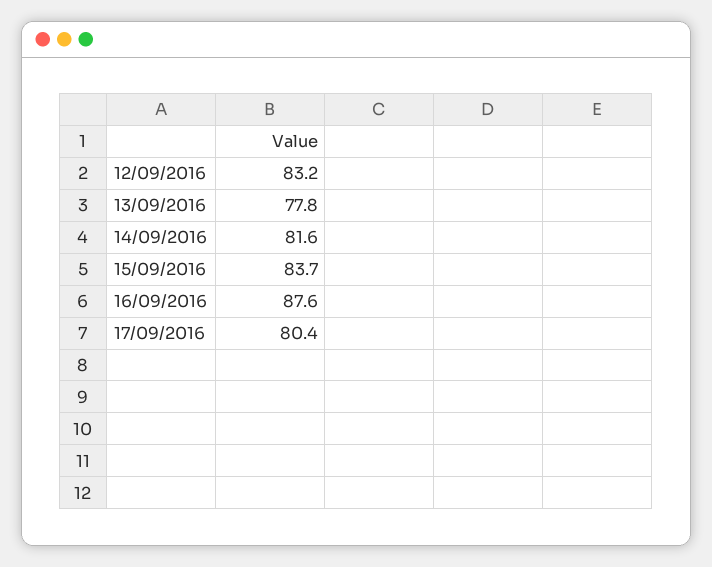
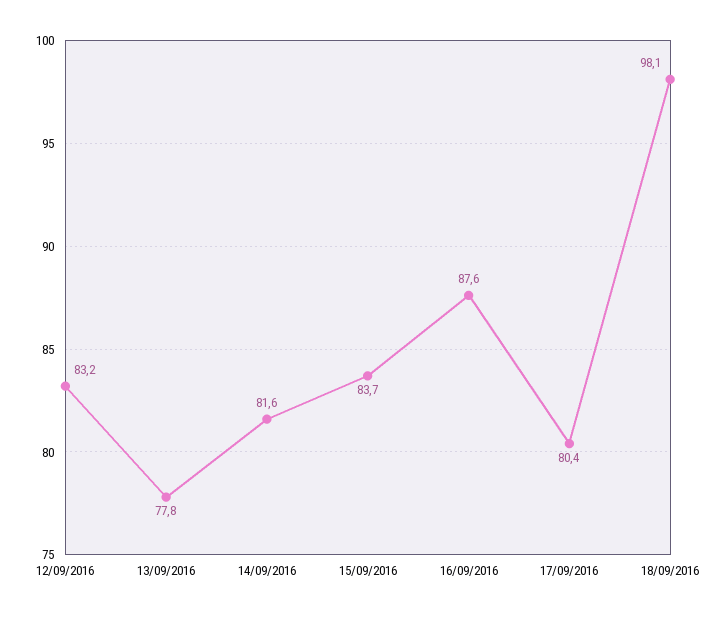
18/09/2016: none -> 98.1

